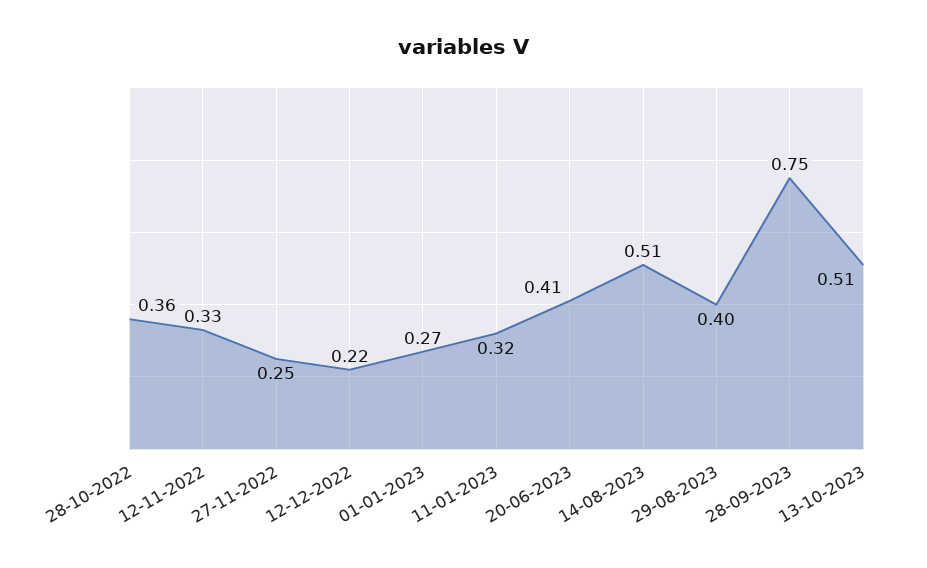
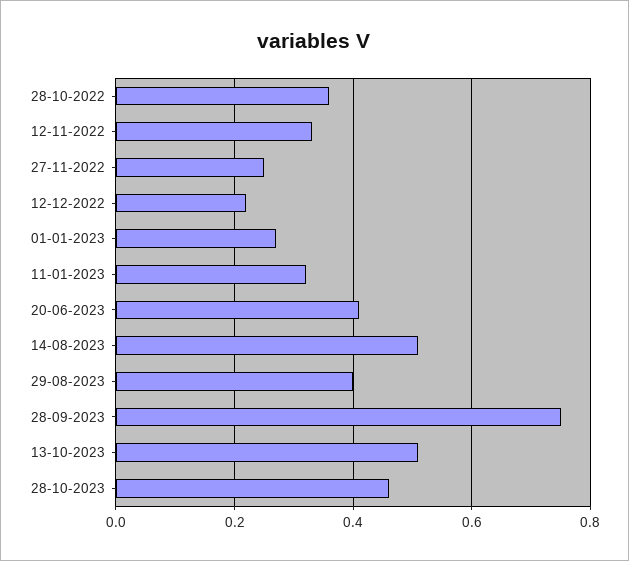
28-10-2023: none -> 0.45

